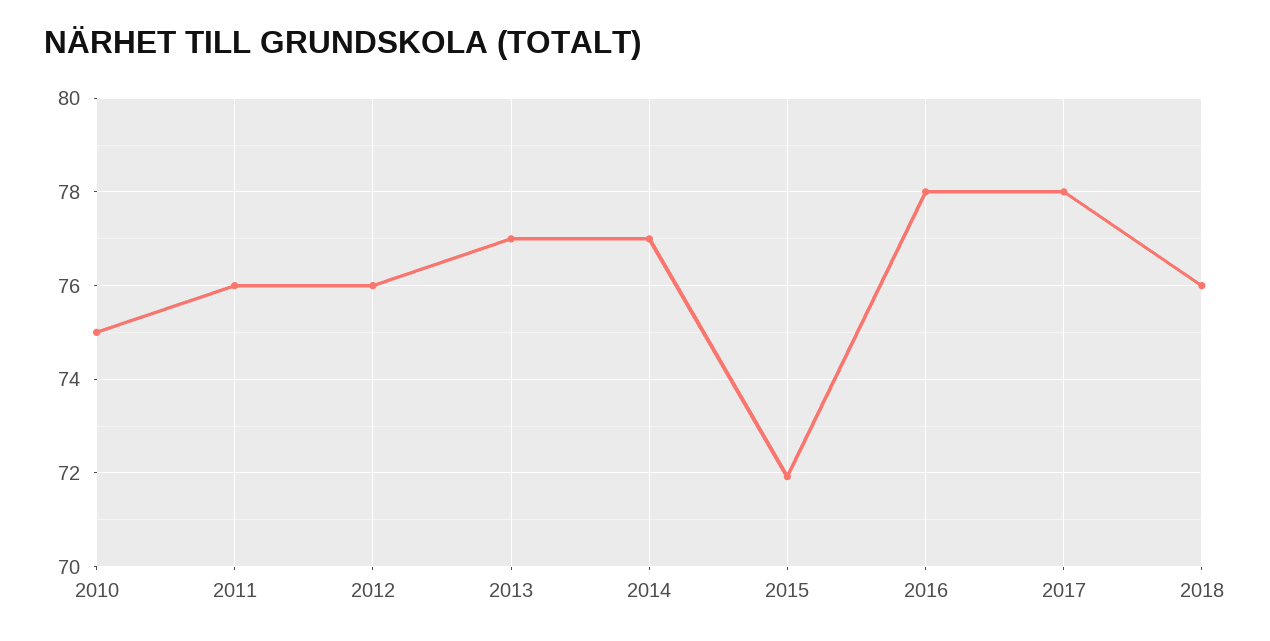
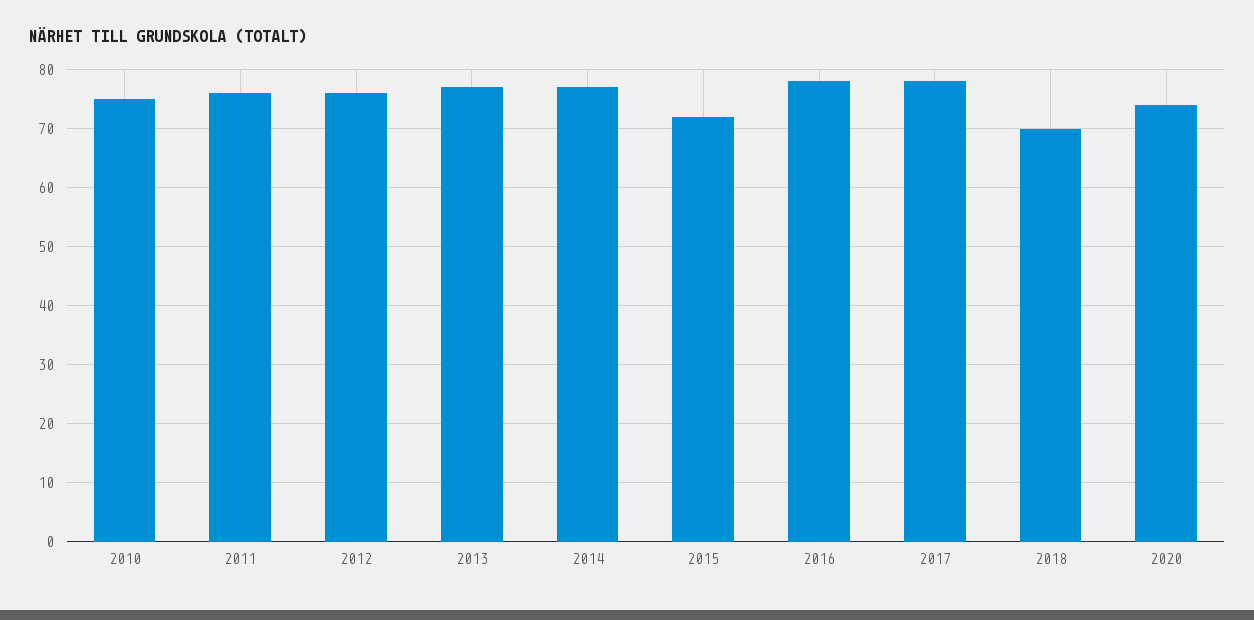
2018: 76 -> 70
2020: none -> 74

